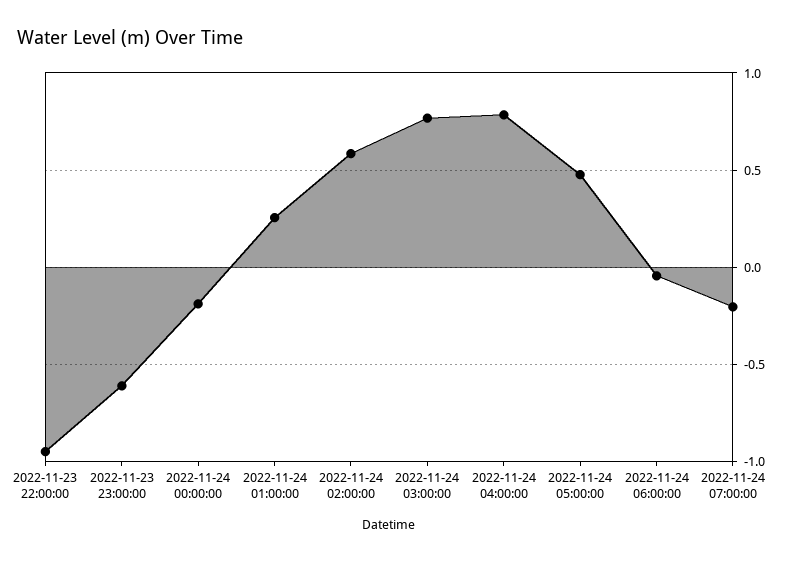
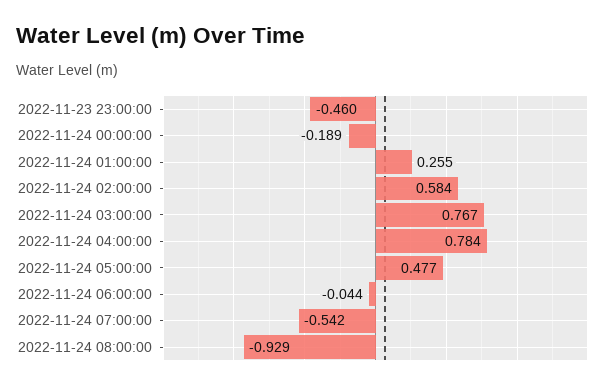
2022-11-23 22:00:00: -0.95 -> none
2022-11-23 23:00:00: -0.6 -> -0.46
2022-11-24 07:00:00: -0.2 -> -0.542
2022-11-24 08:00:00: none -> -0.929

